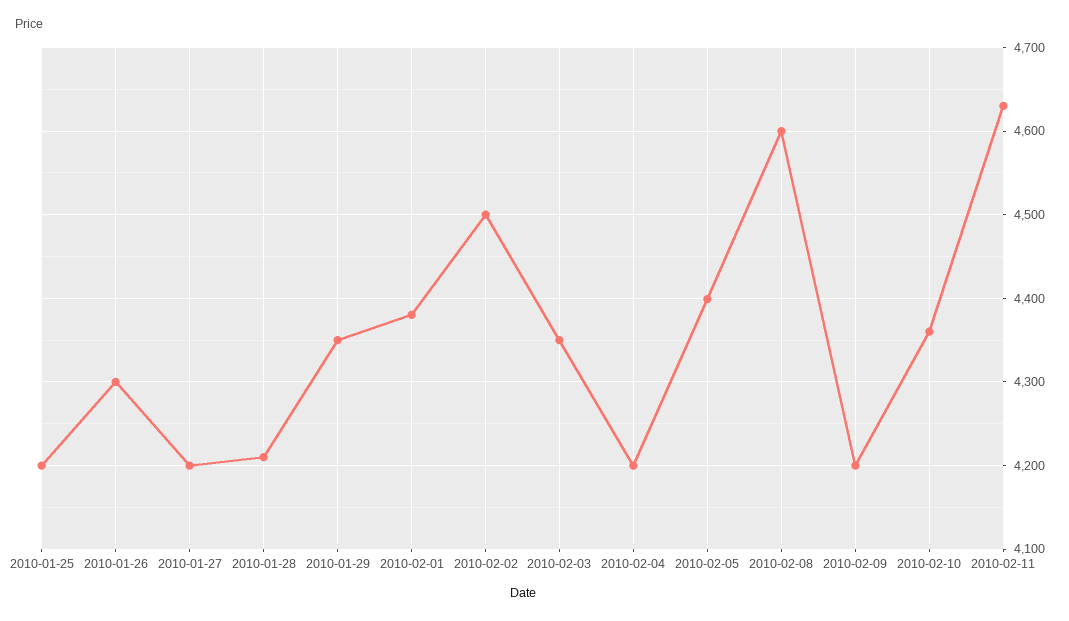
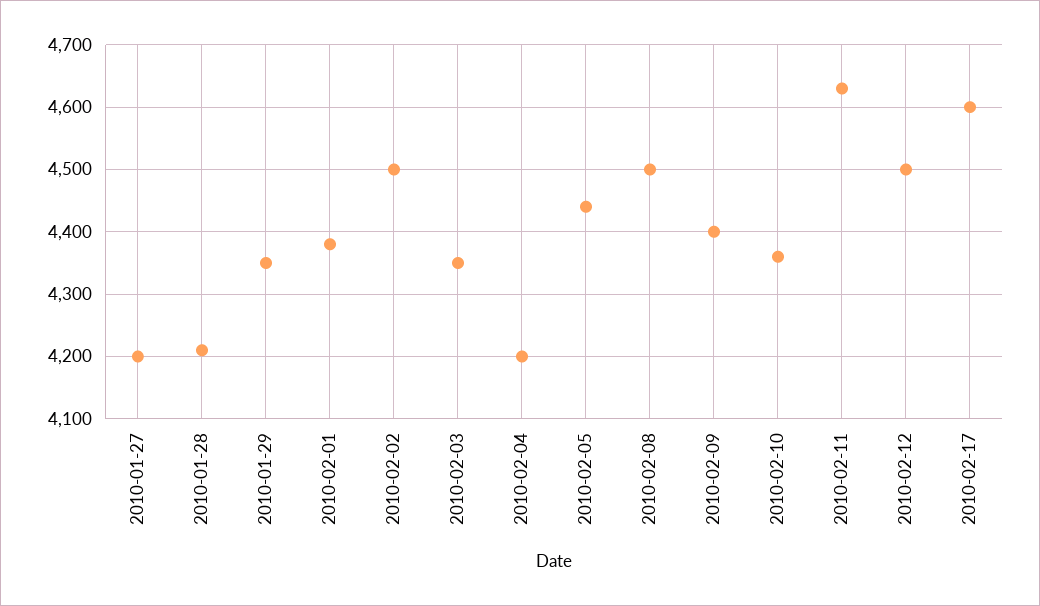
2010-01-25: 4200 -> none
2010-01-26: 4300 -> none
2010-02-05: 4400 -> 4440
2010-02-08: 4600 -> 4500
2010-02-09: 4200 -> 4400
2010-02-12: none -> 4500
2010-02-17: none -> 4600

